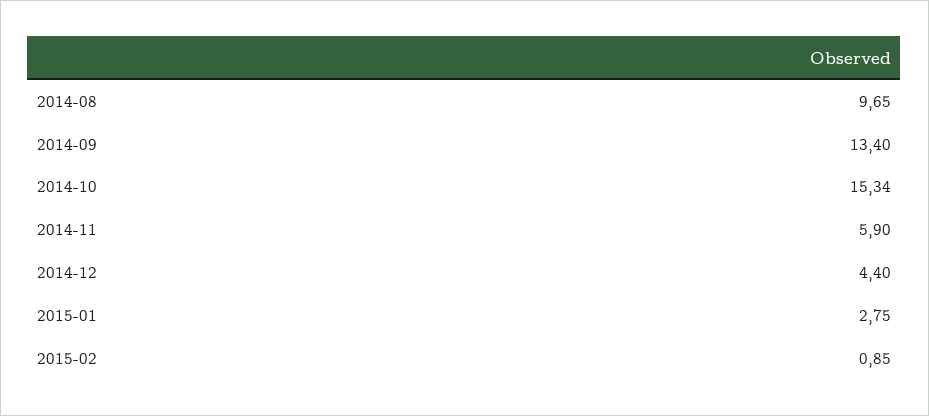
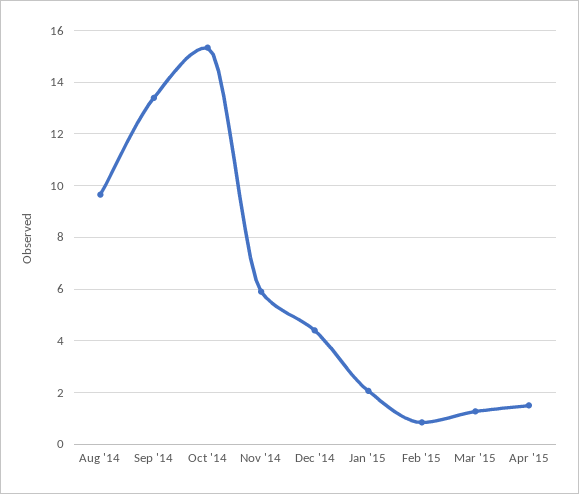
2015-01: 2.75 -> 2
Mar '15: none -> 1.25
Apr '15: none -> 1.5

